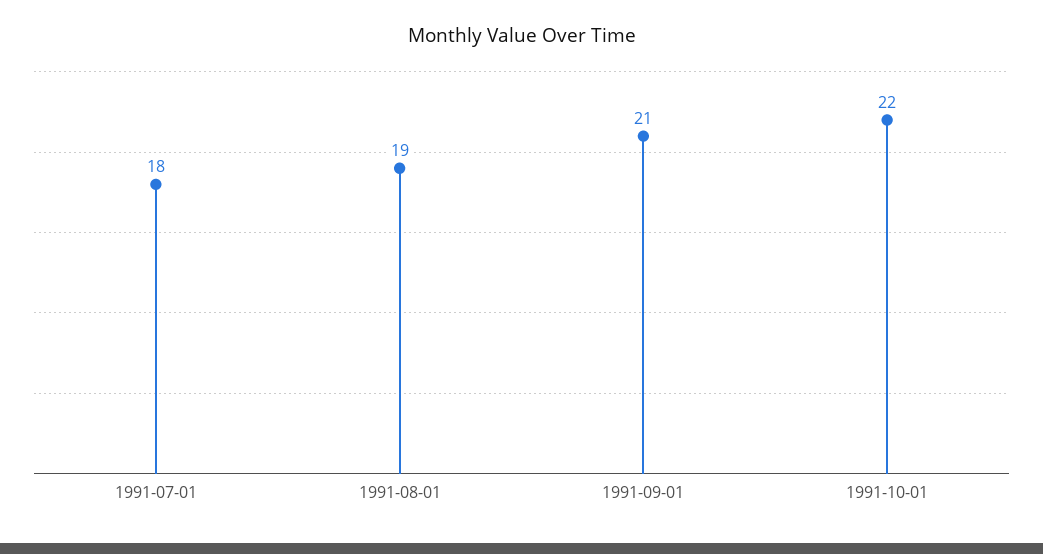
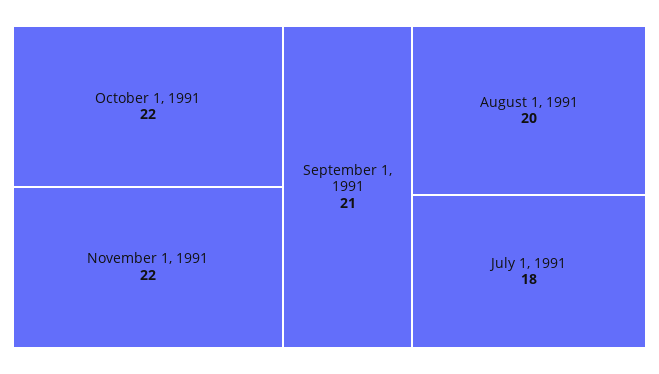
1991-08-01: 19 -> 20
November 1, 1991: none -> 22

